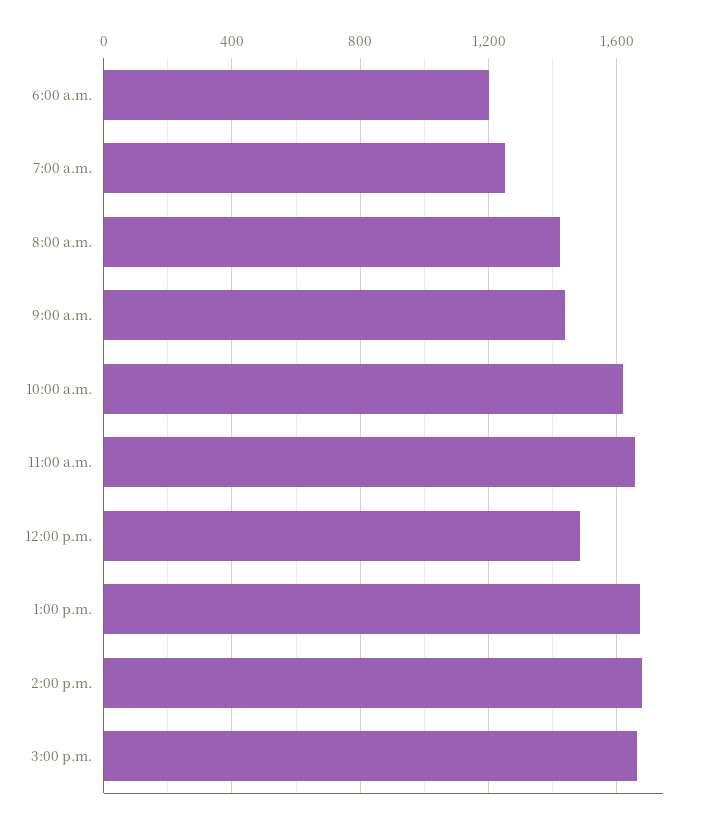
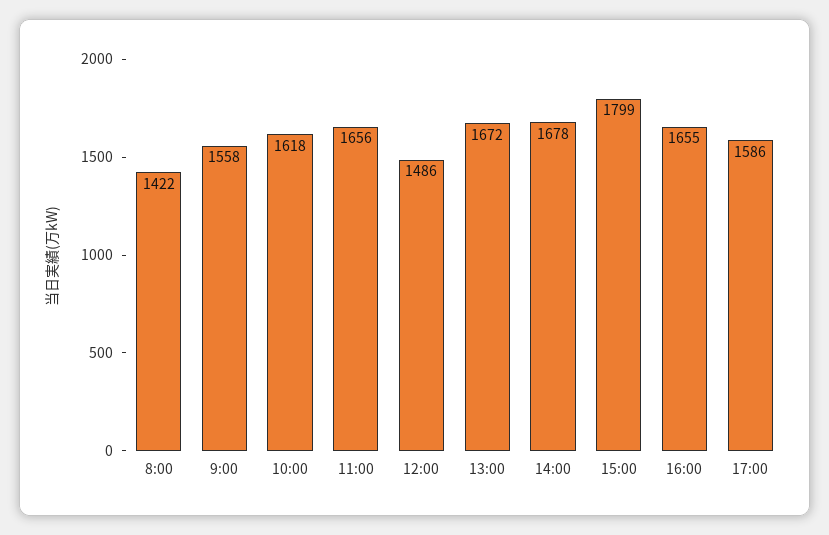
6:00 a.m.: 1200 -> none
7:00 a.m.: 1250 -> none
9:00 a.m.: 1450 -> 1558
3:00 p.m.: 1650 -> 1799
16:00: none -> 1655
17:00: none -> 1586

